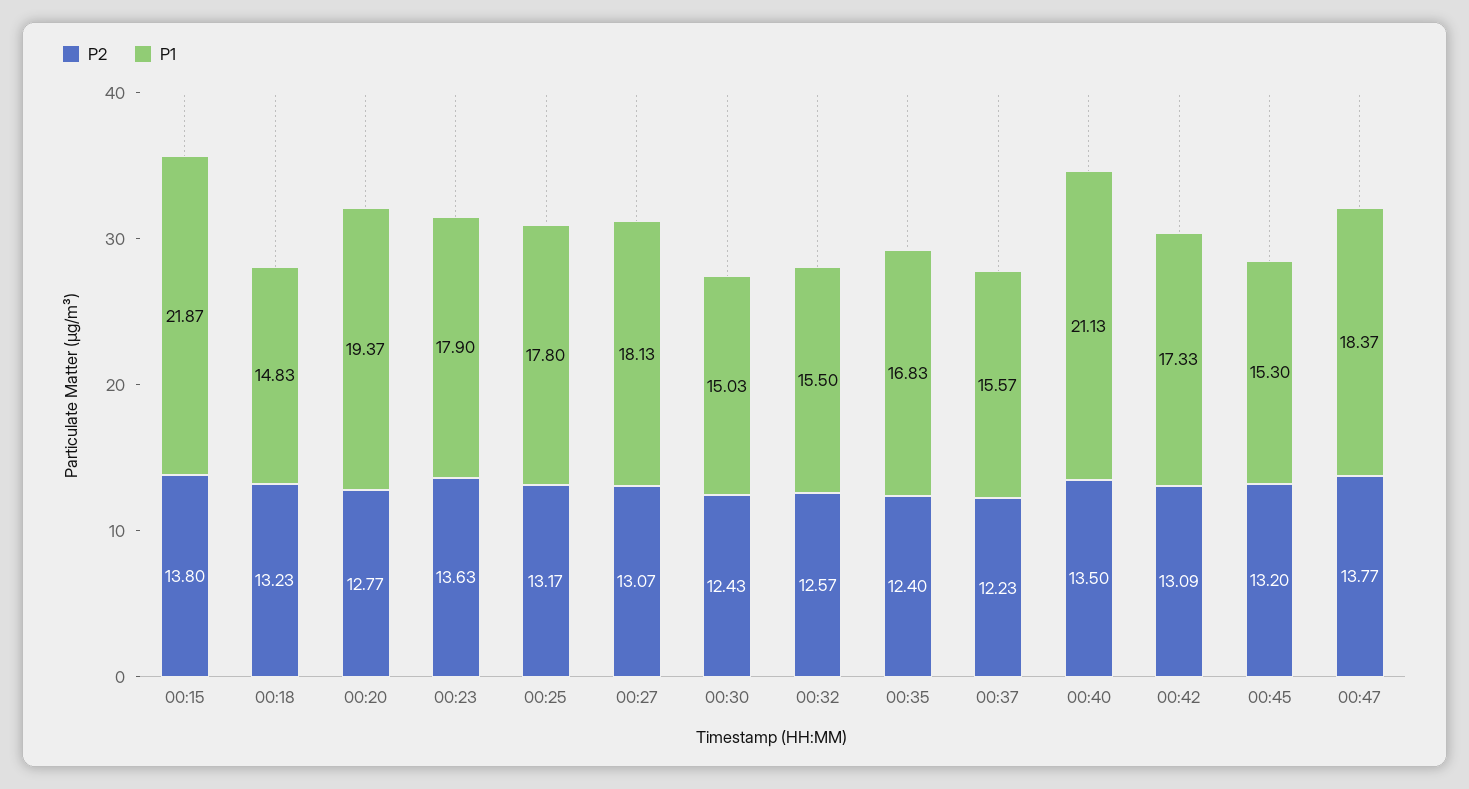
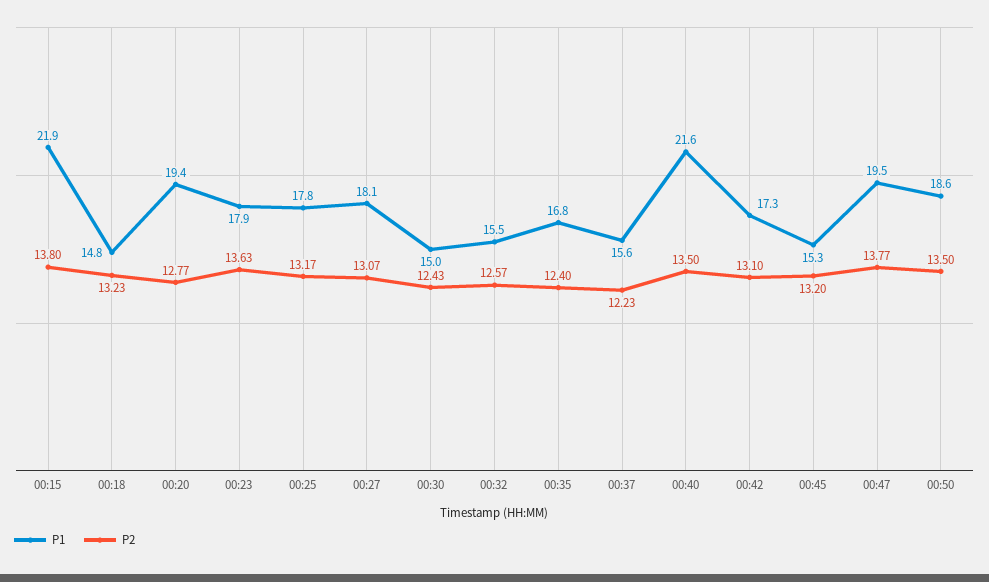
P1, 00:40: 21.13 -> 21.6
P2, 00:42: 13.09 -> 13.1
P1, 00:47: 18.37 -> 19.5
P1, 00:50: none -> 18.6
P2, 00:50: none -> 13.5

